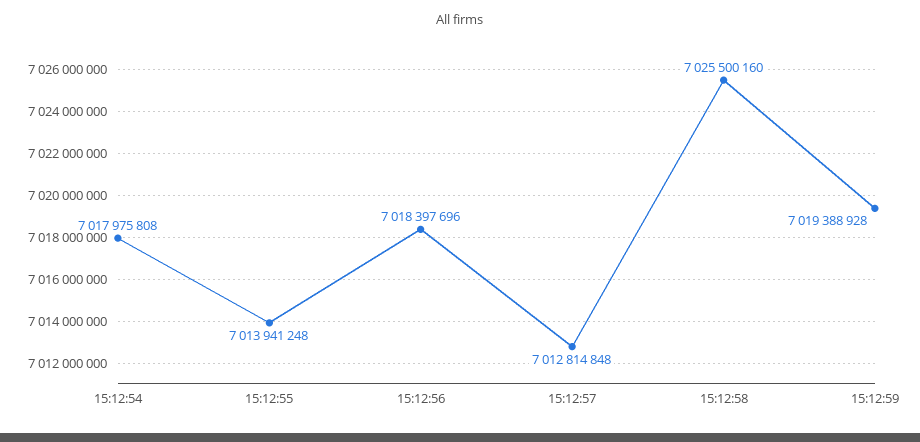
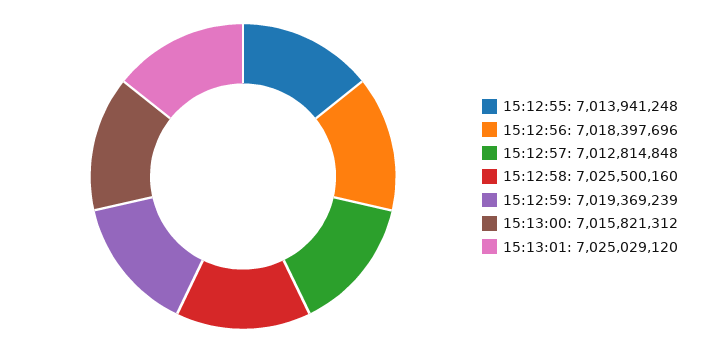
15:12:54: 7017975808 -> none
15:12:59: 7019388928 -> 7019369239
15:13:00: none -> 7015821312
15:13:01: none -> 7025029120

